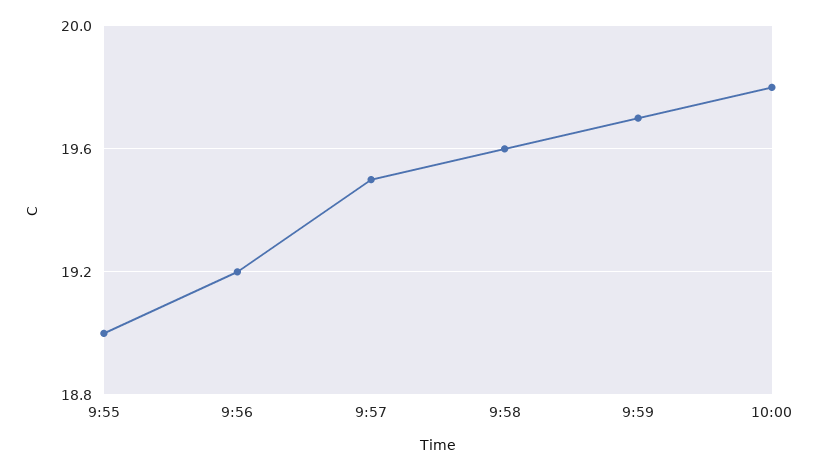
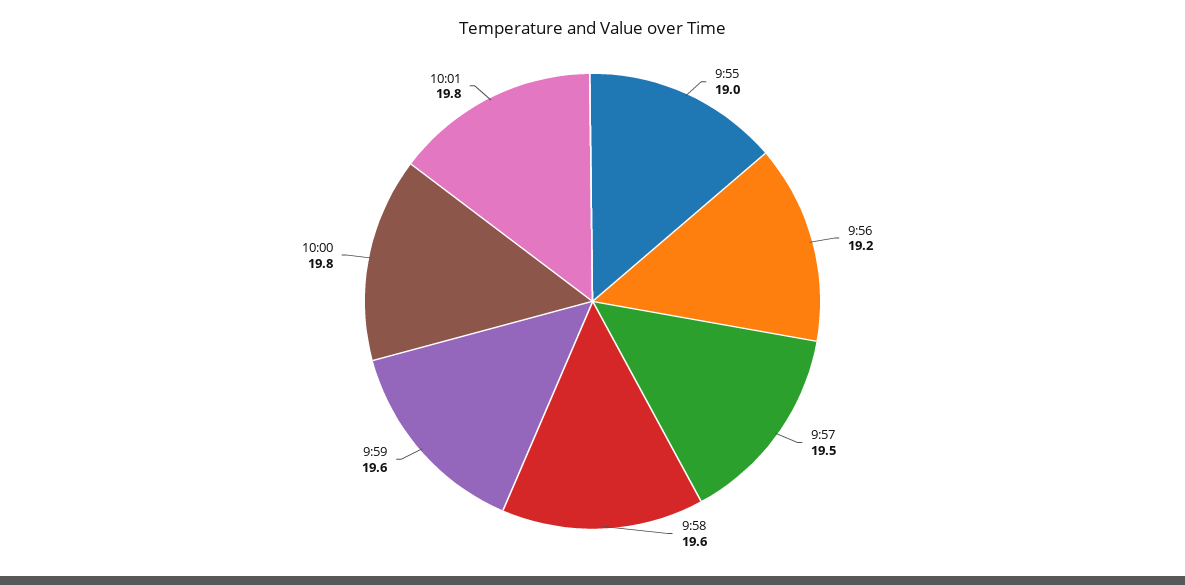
9:59: 19.7 -> 19.6
10:01: none -> 19.8

